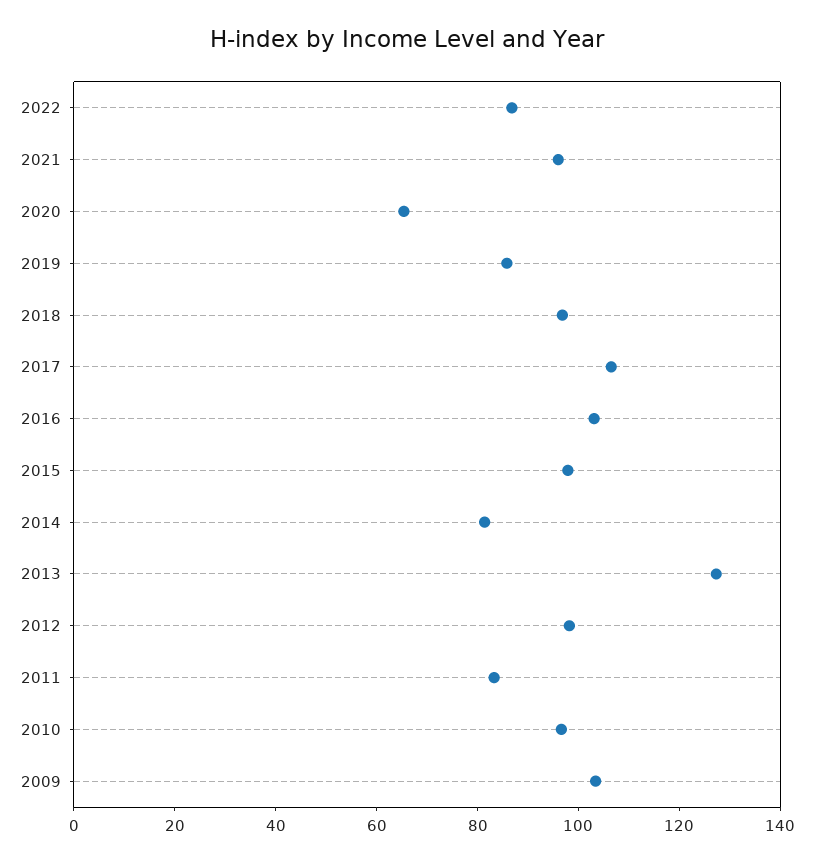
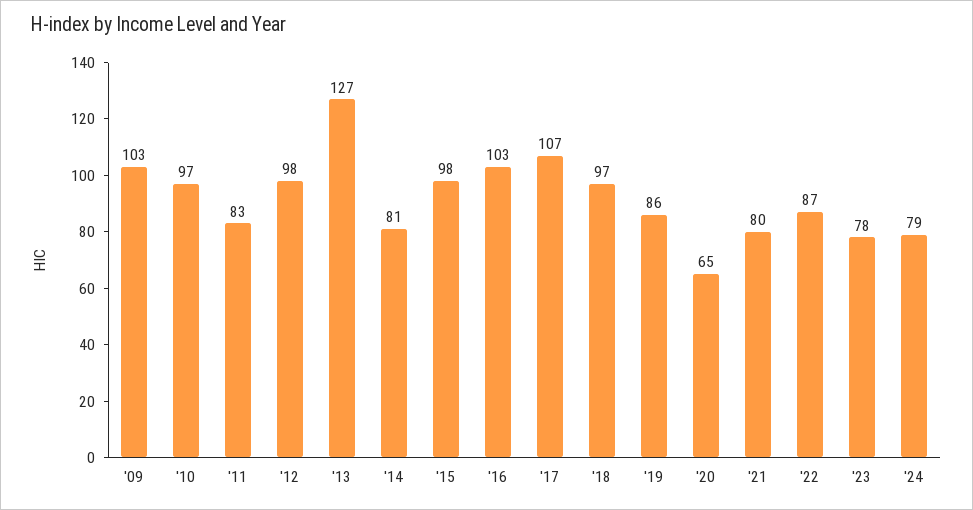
2021: 95 -> 80
'23: none -> 78
'24: none -> 79

